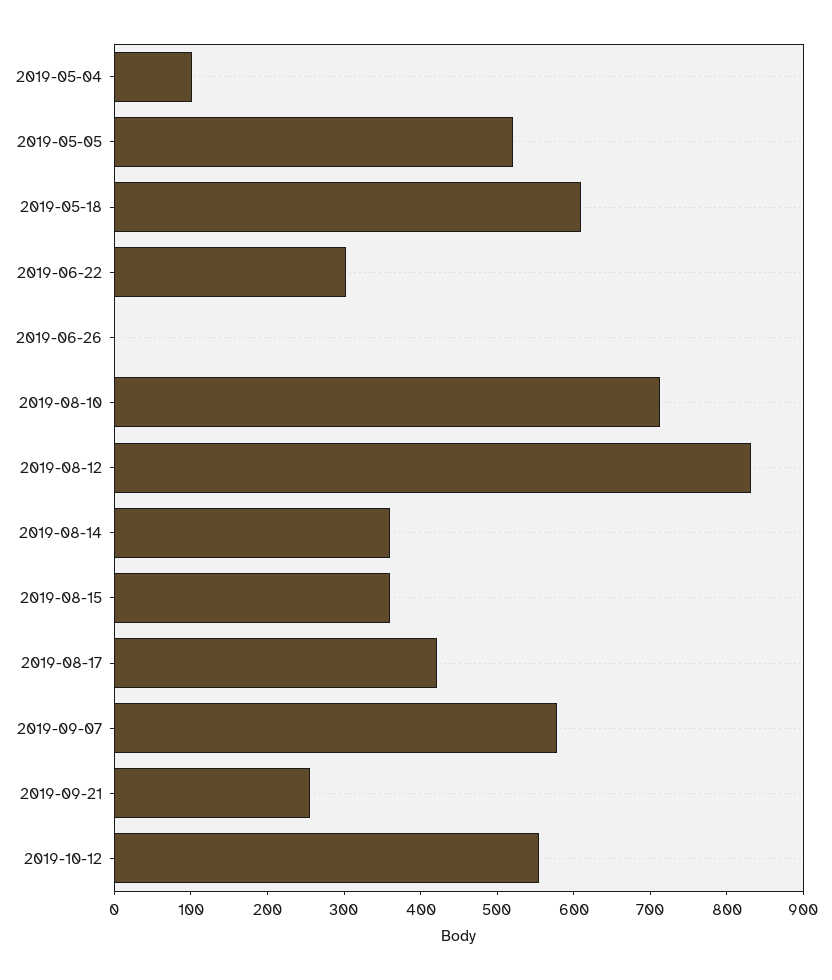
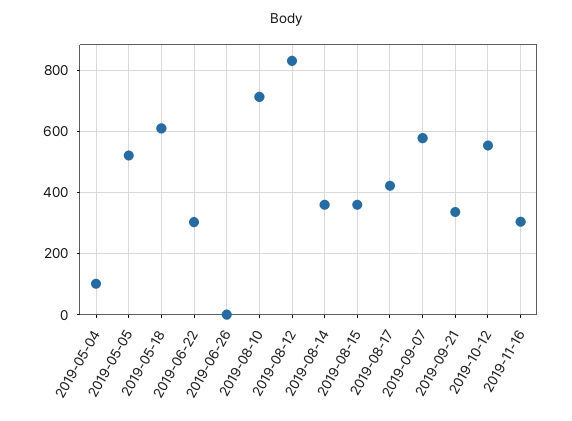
2019-09-21: 260 -> 340
2019-11-16: none -> 300

